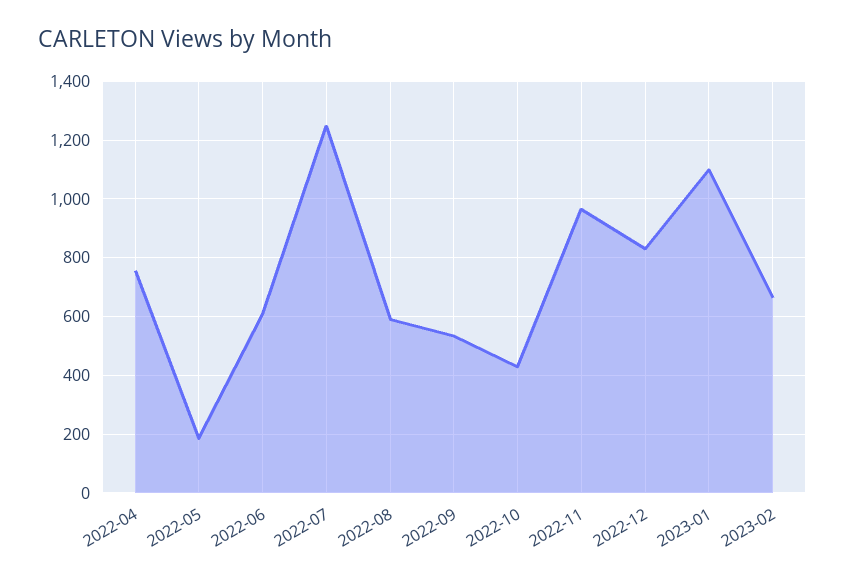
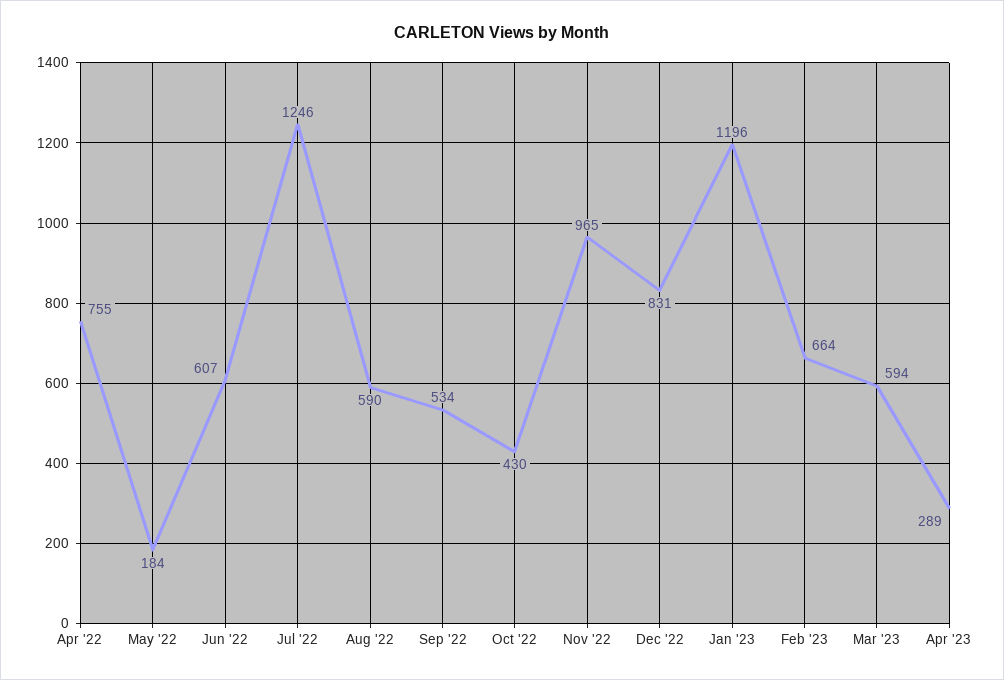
2023-01: 1100 -> 1196
Mar '23: none -> 594
Apr '23: none -> 289

